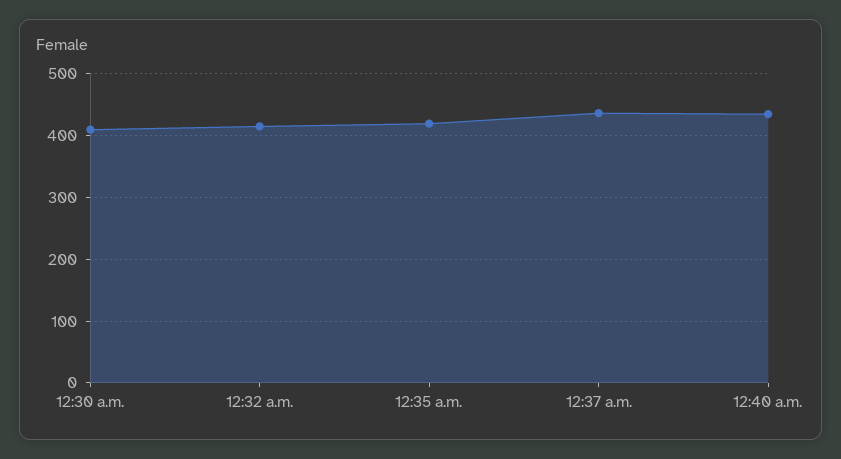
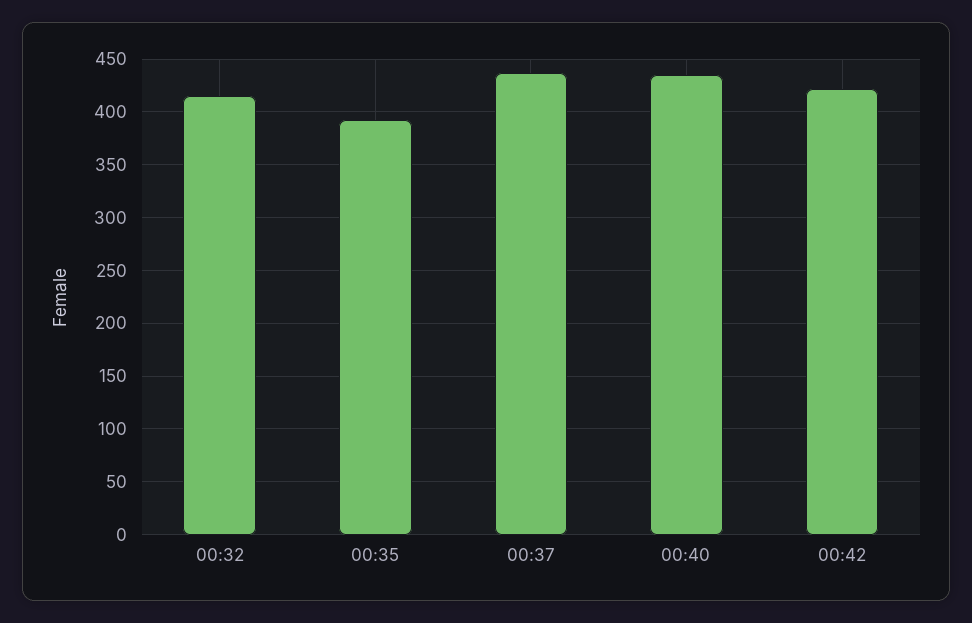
12:30 a.m.: 410 -> none
12:35 a.m.: 420 -> 390
00:42: none -> 420

